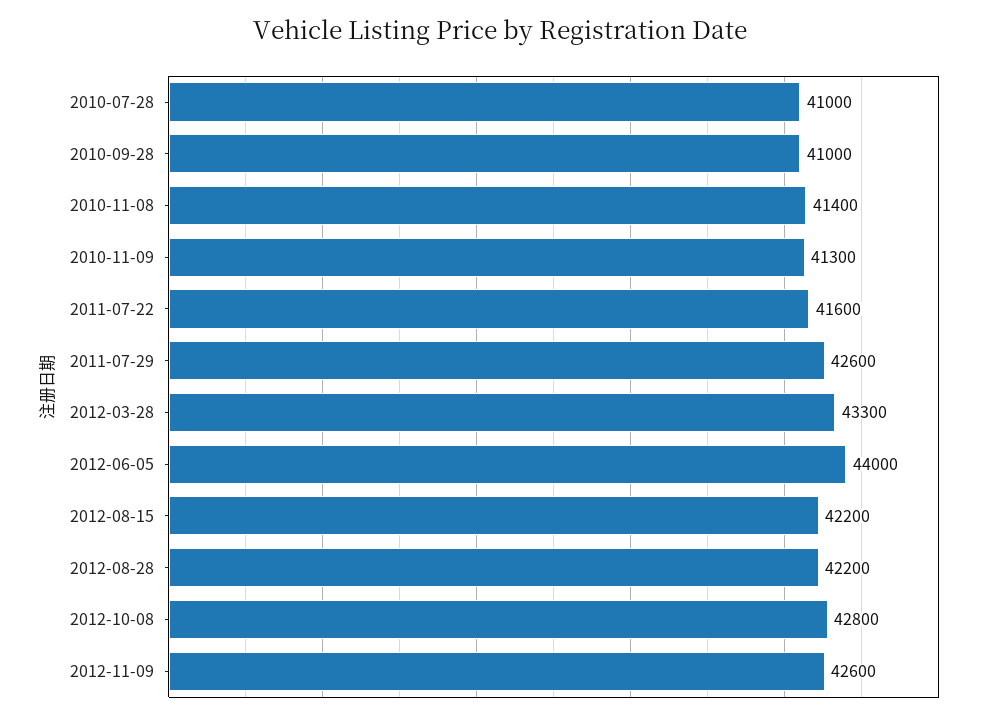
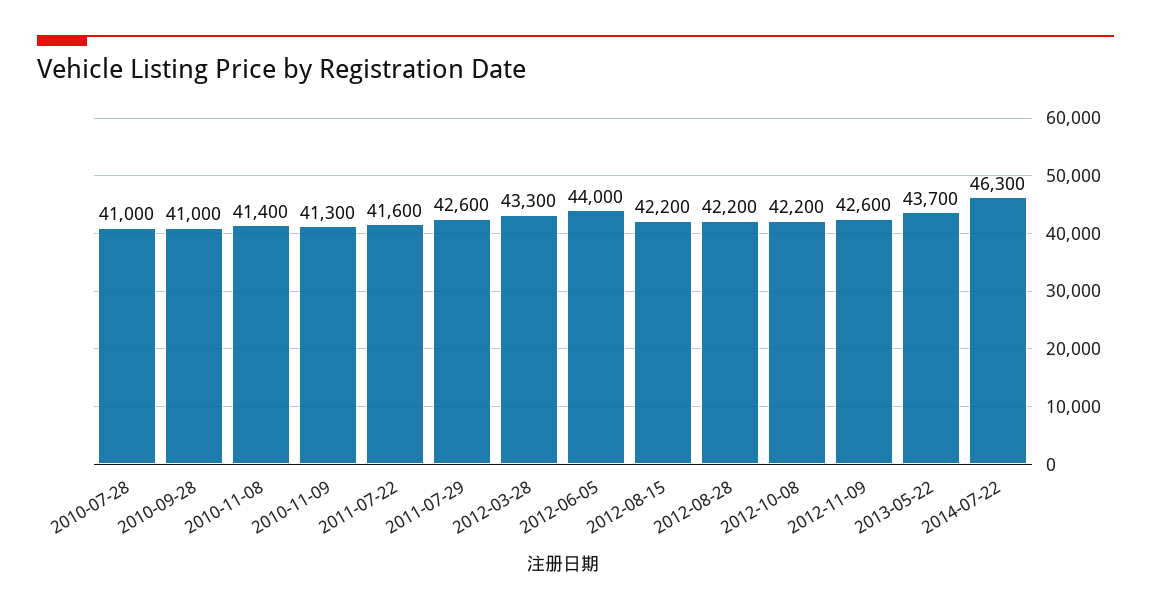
2012-10-08: 42800 -> 42200
2013-05-22: none -> 43700
2014-07-22: none -> 46300

